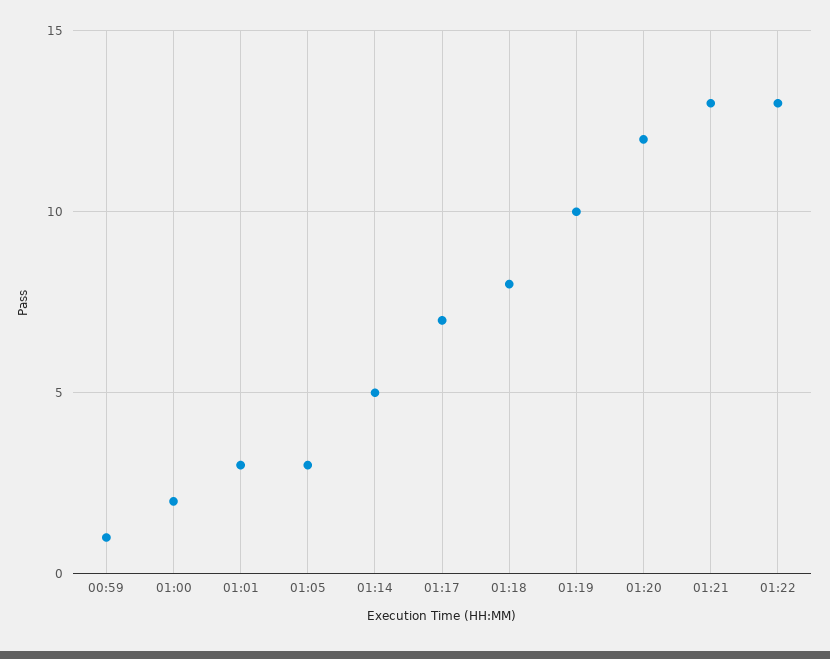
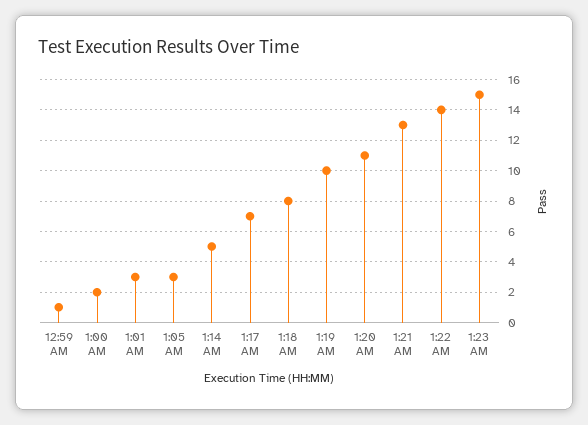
01:20: 12 -> 11
01:22: 13 -> 14
1:23 AM: none -> 15

